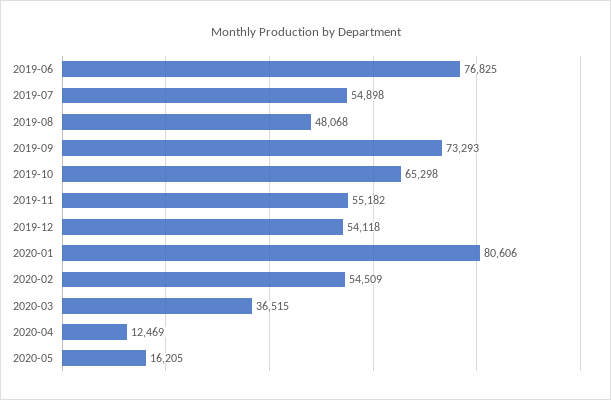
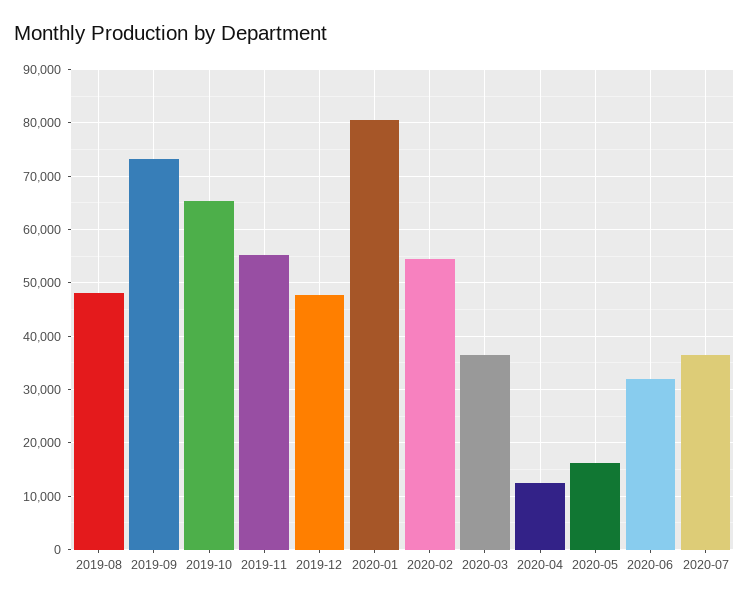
2019-06: 76825 -> none
2019-07: 54898 -> none
2019-12: 54118 -> 48000
2020-06: none -> 32000
2020-07: none -> 36000

